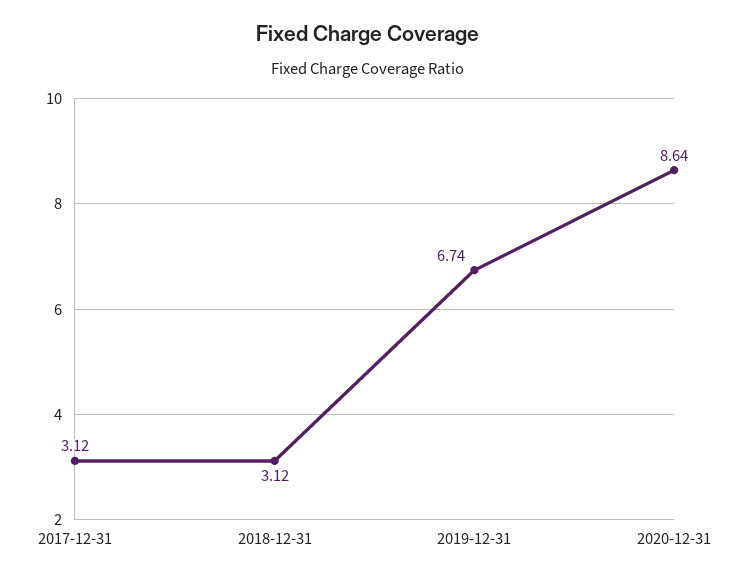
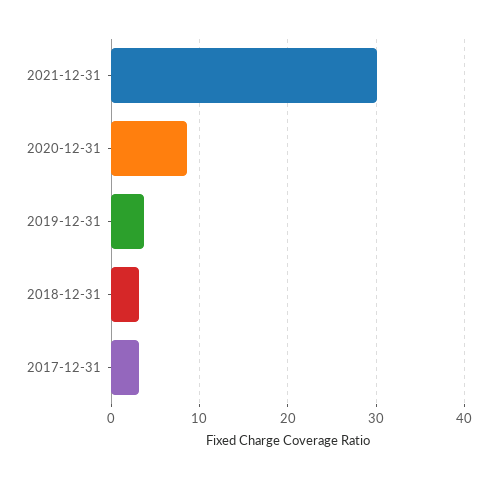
2019-12-31: 6.74 -> 4
2021-12-31: none -> 30

